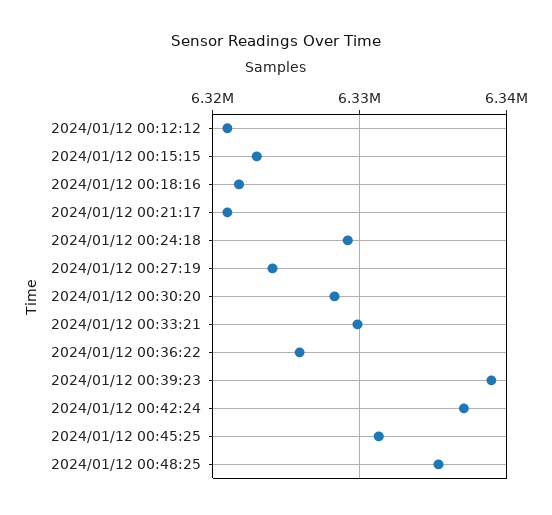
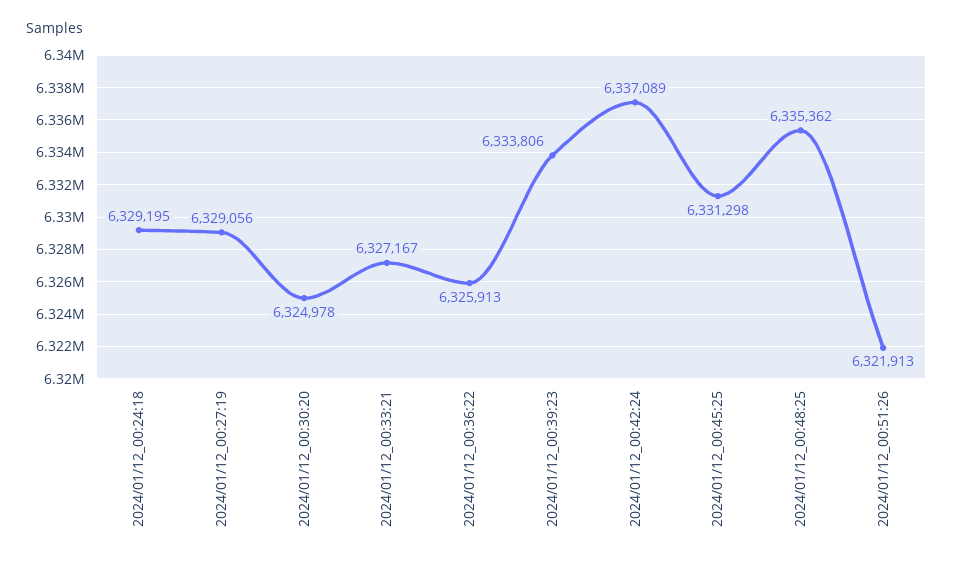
2024/01/12 00:12:12: 6321000 -> none
2024/01/12 00:15:15: 6323000 -> none
2024/01/12 00:18:16: 6322000 -> none
2024/01/12 00:21:17: 6321000 -> none
2024/01/12 00:27:19: 6324000 -> 6329056
2024/01/12 00:30:20: 6328000 -> 6324978
2024/01/12 00:33:21: 6330000 -> 6327167
2024/01/12 00:39:23: 6339000 -> 6333806
2024/01/12_00:51:26: none -> 6321913

